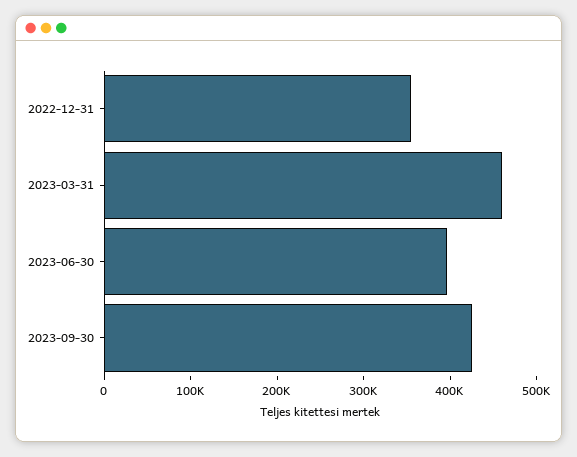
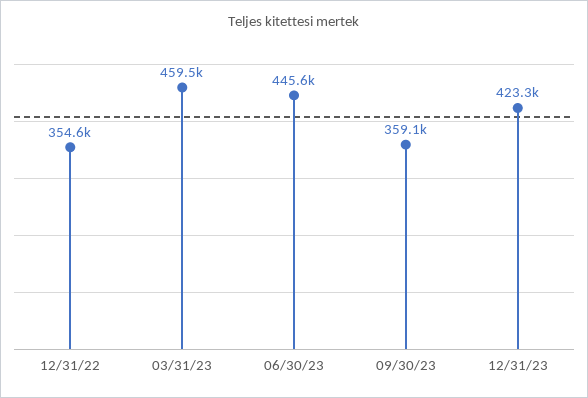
2023-06-30: 400000 -> 445600
2023-09-30: 420000 -> 359100
12/31/23: none -> 423300

